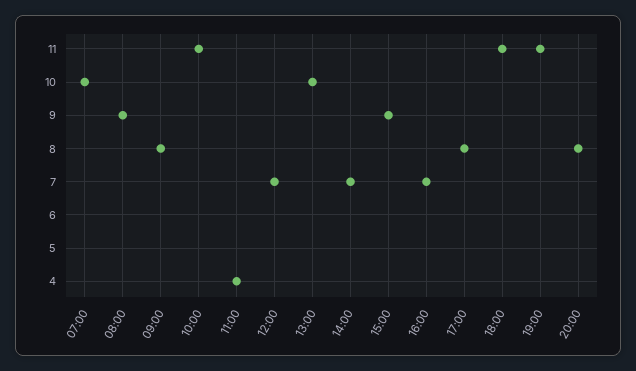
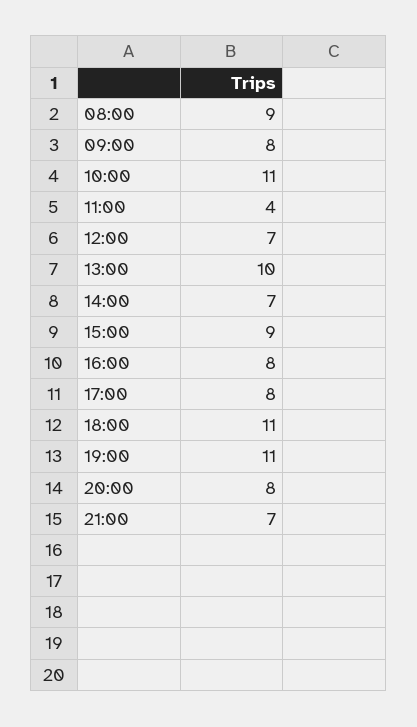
07:00: 10 -> none
16:00: 7 -> 8
21:00: none -> 7

